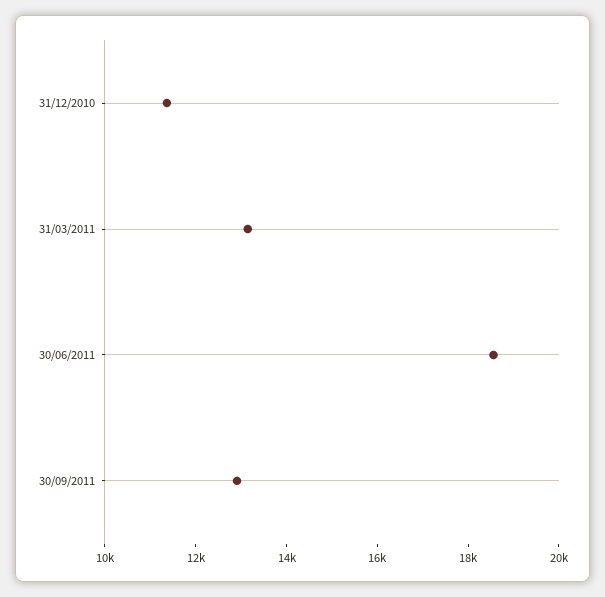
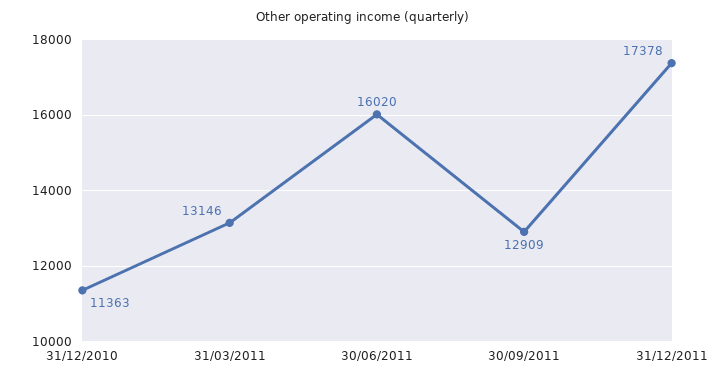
30/06/2011: 18500 -> 16020
31/12/2011: none -> 17378

